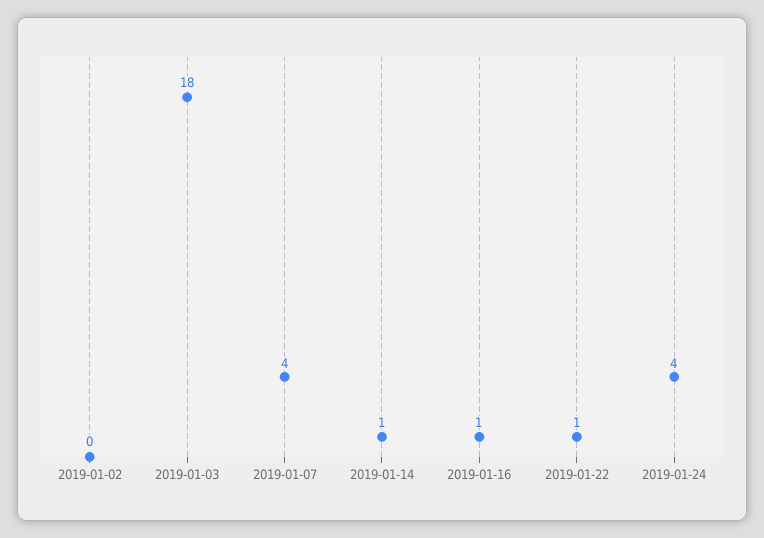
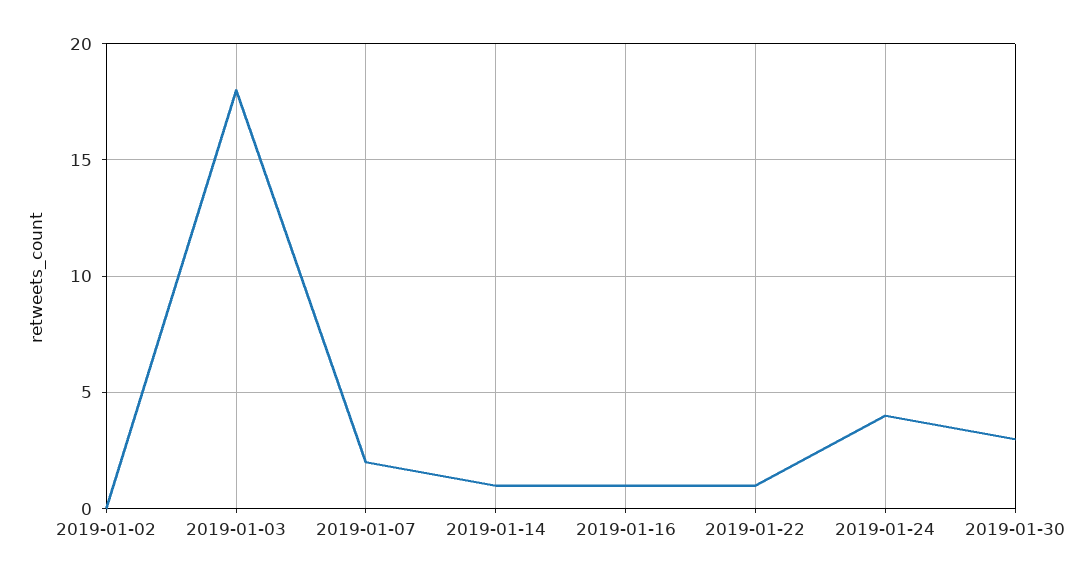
2019-01-07: 4 -> 2
2019-01-30: none -> 3

